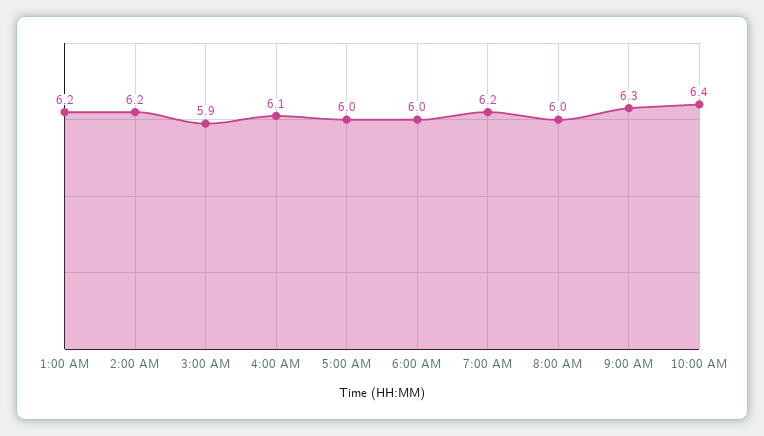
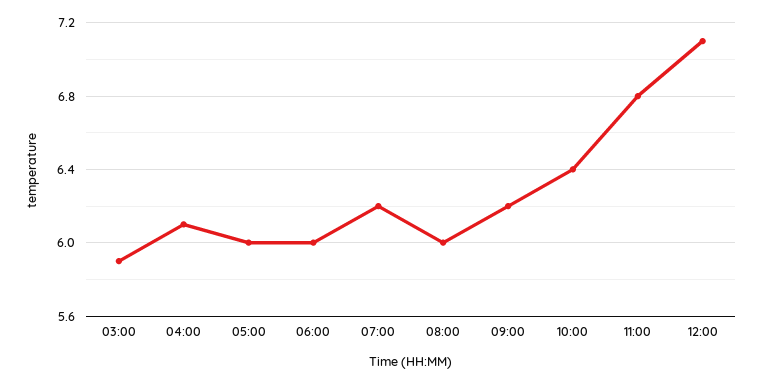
1:00 AM: 6.2 -> none
2:00 AM: 6.2 -> none
9:00 AM: 6.3 -> 6.2
11:00: none -> 6.8
12:00: none -> 7.1

